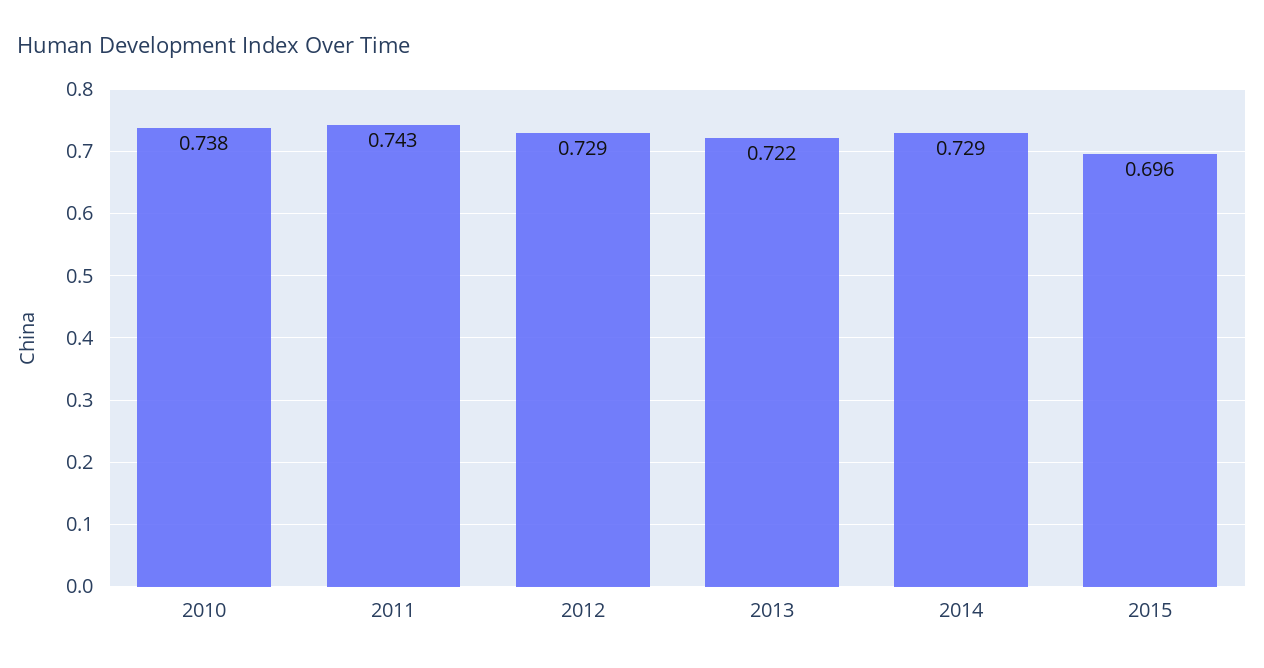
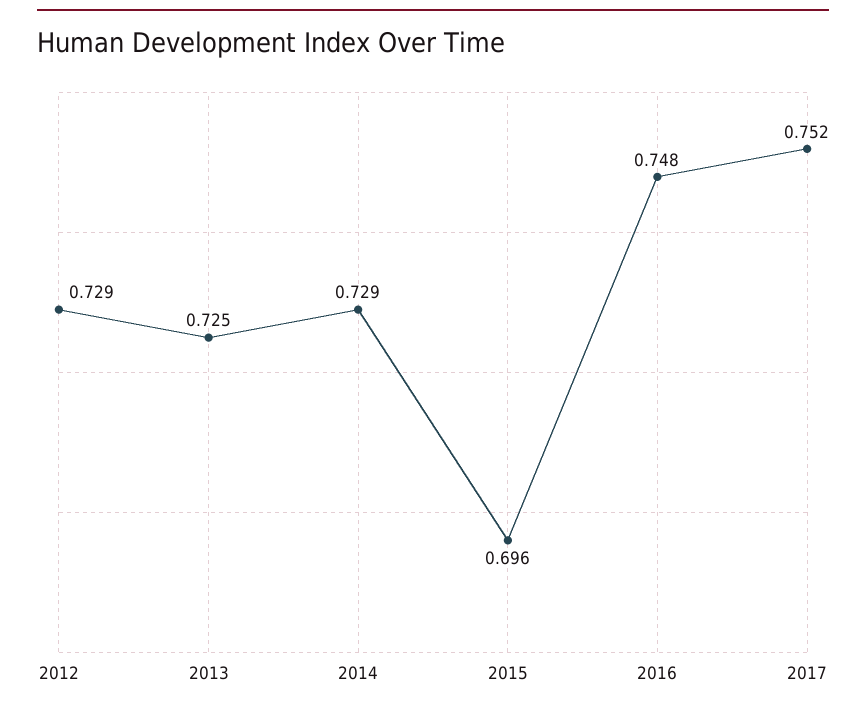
2010: 0.738 -> none
2011: 0.743 -> none
2013: 0.722 -> 0.725
2016: none -> 0.748
2017: none -> 0.752

